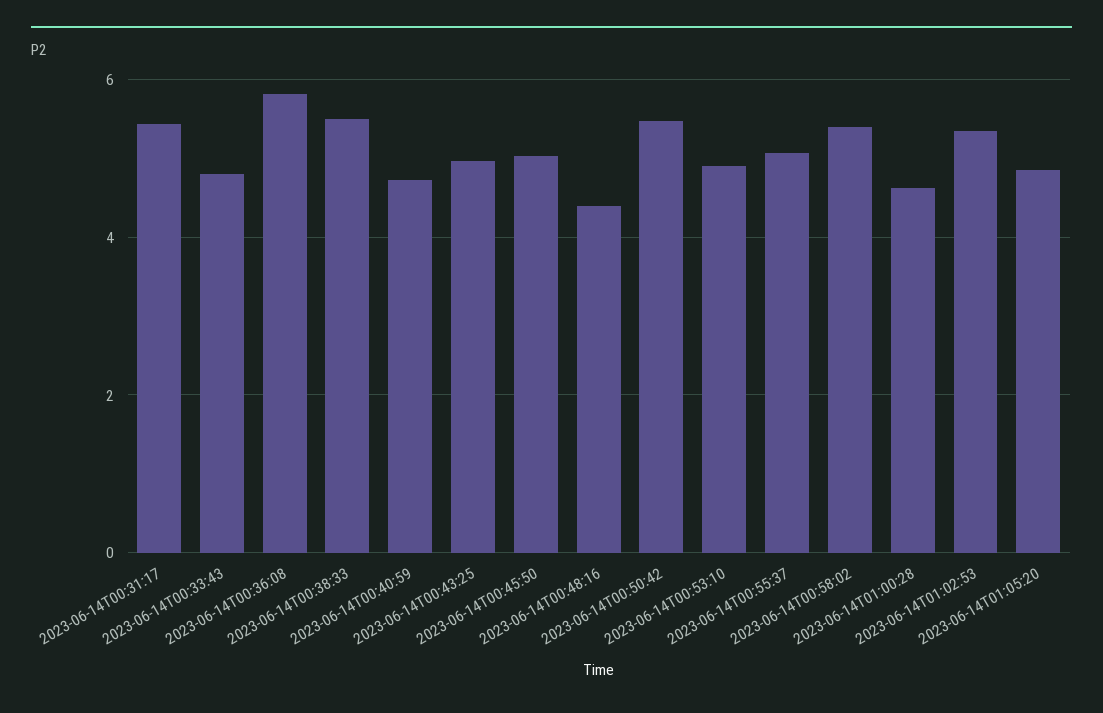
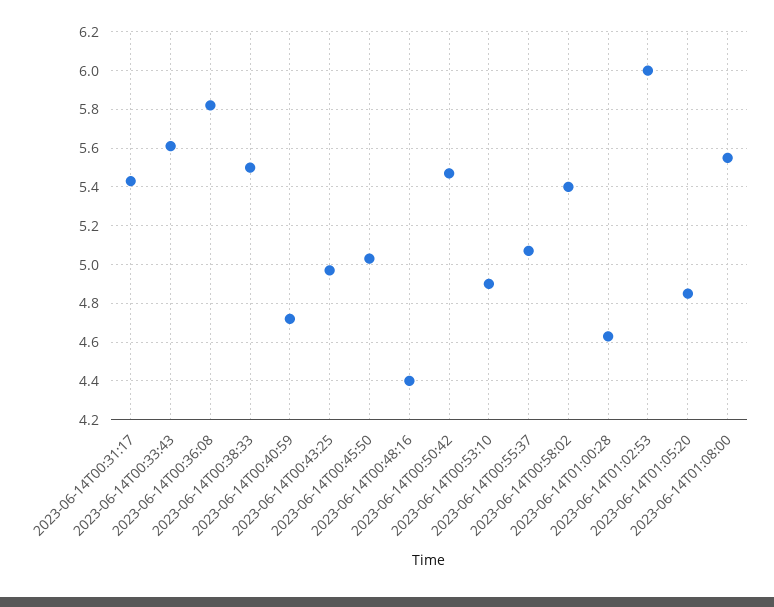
2023-06-14T00:33:43: 4.8 -> 5.6
2023-06-14T01:02:53: 5.4 -> 6
2023-06-14T01:08:00: none -> 5.55

